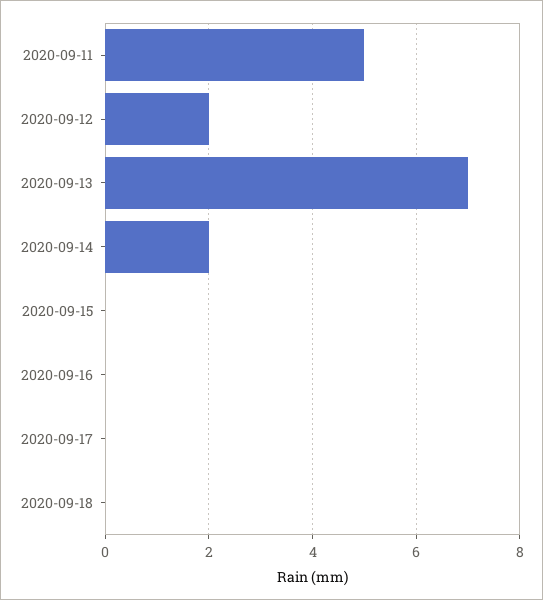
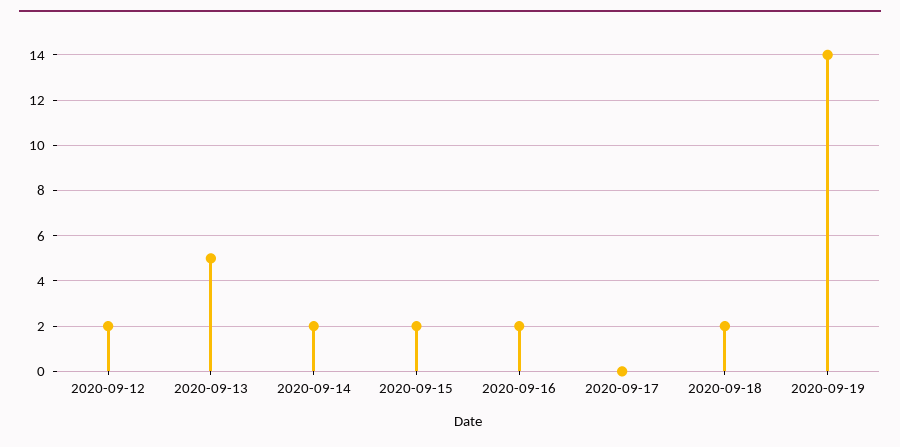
2020-09-11: 5 -> none
2020-09-13: 7 -> 5
2020-09-15: 0 -> 2
2020-09-16: 0 -> 2
2020-09-18: 0 -> 2
2020-09-19: none -> 14

